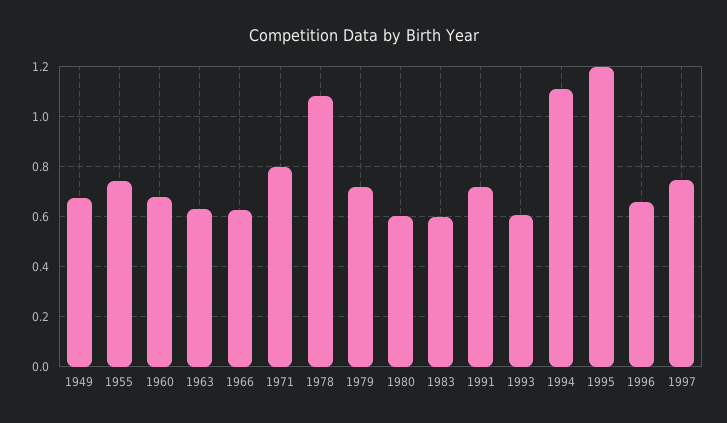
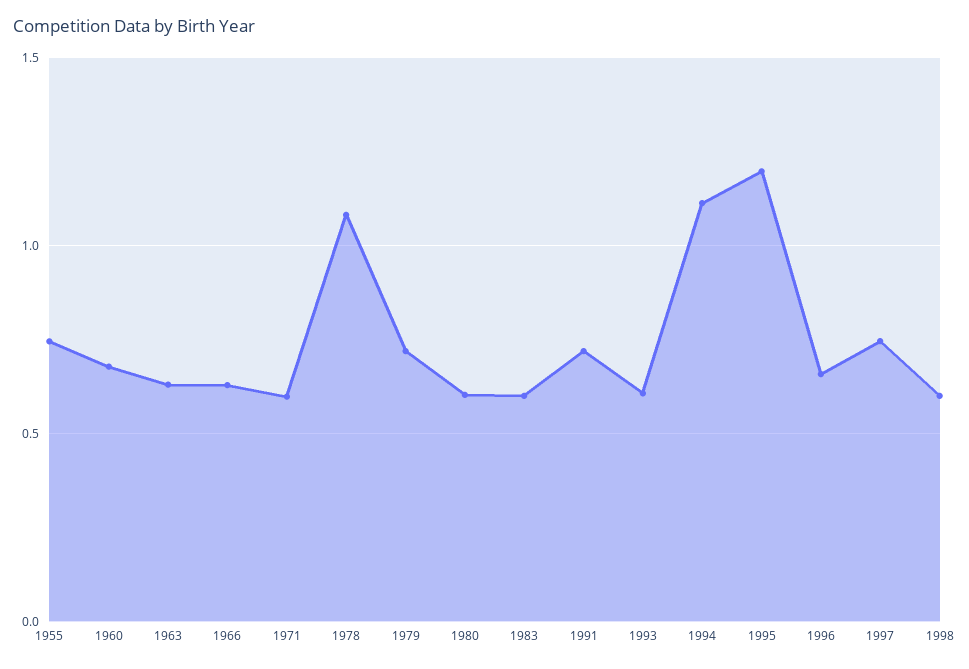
1949: 0.675 -> none
1971: 0.8 -> 0.6
1998: none -> 0.6

